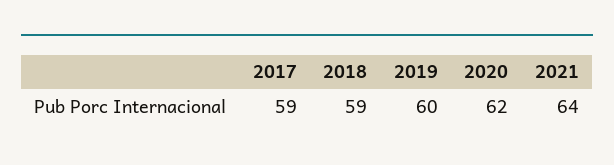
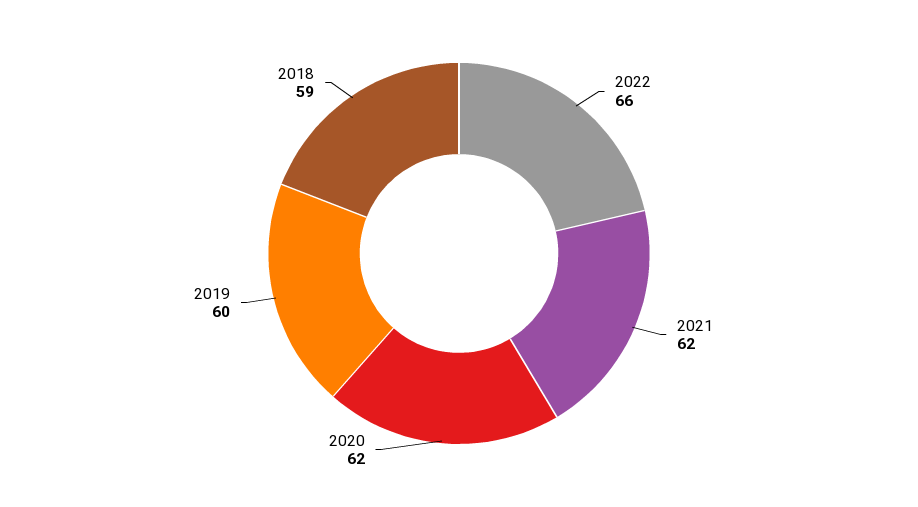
2017: 59 -> none
2021: 64 -> 62
2022: none -> 66

